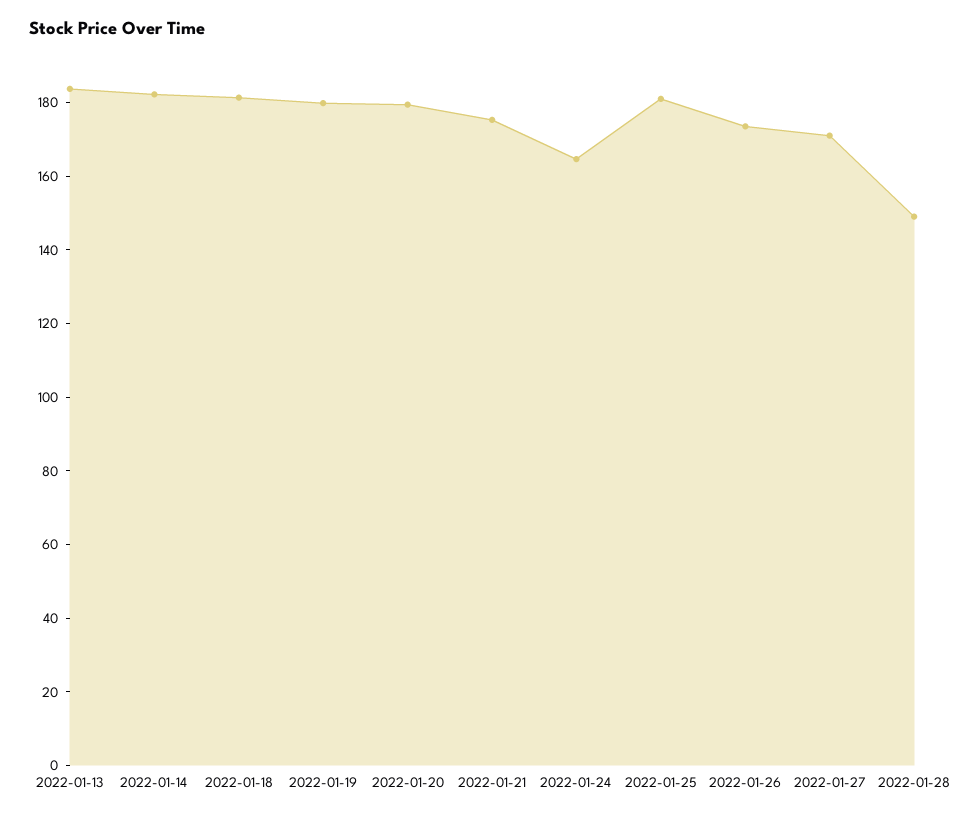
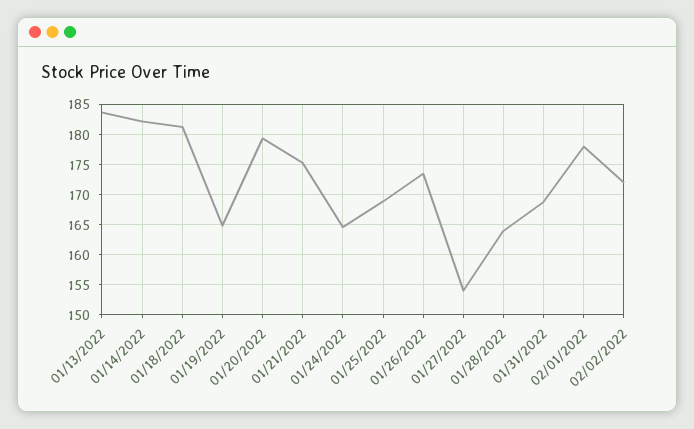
2022-01-19: 180 -> 165
2022-01-25: 180 -> 169
2022-01-27: 170 -> 154
2022-01-28: 150 -> 164
01/31/2022: none -> 169
02/01/2022: none -> 178
02/02/2022: none -> 172

